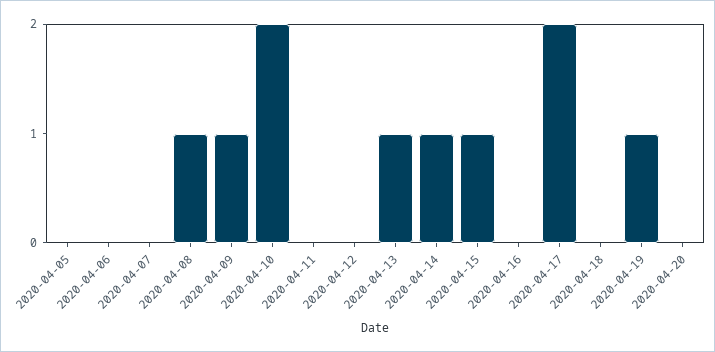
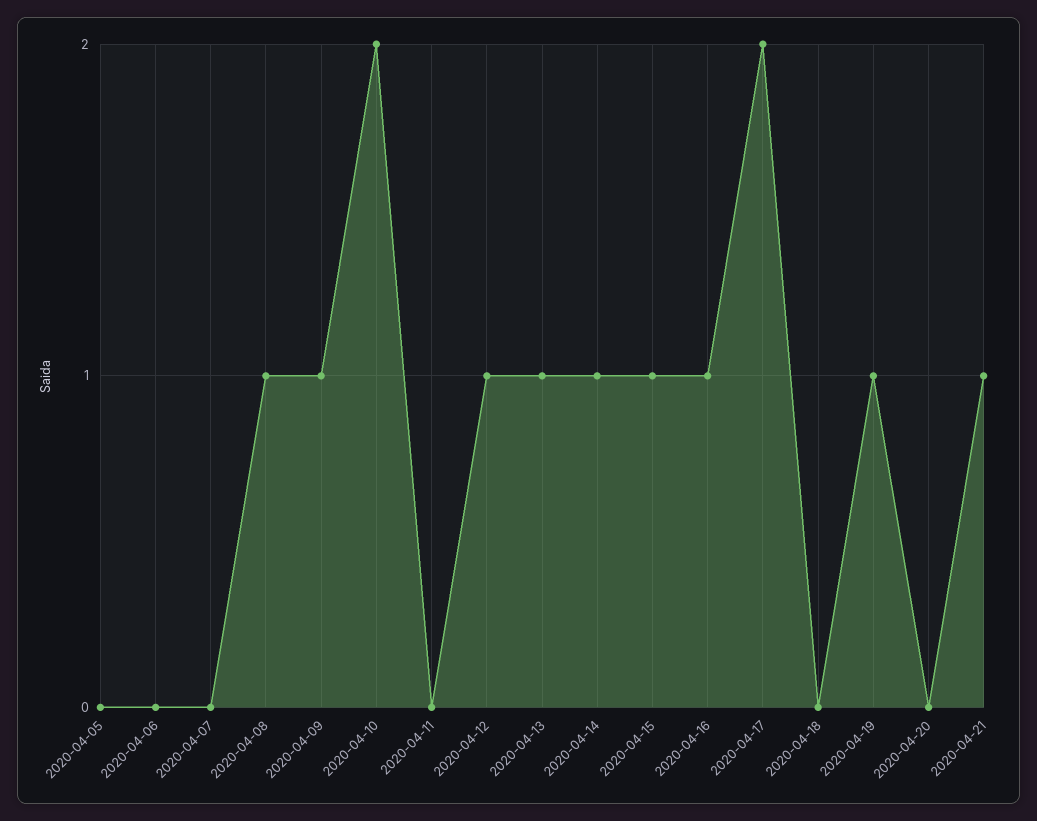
2020-04-12: 0 -> 1
2020-04-16: 0 -> 1
2020-04-21: none -> 1

